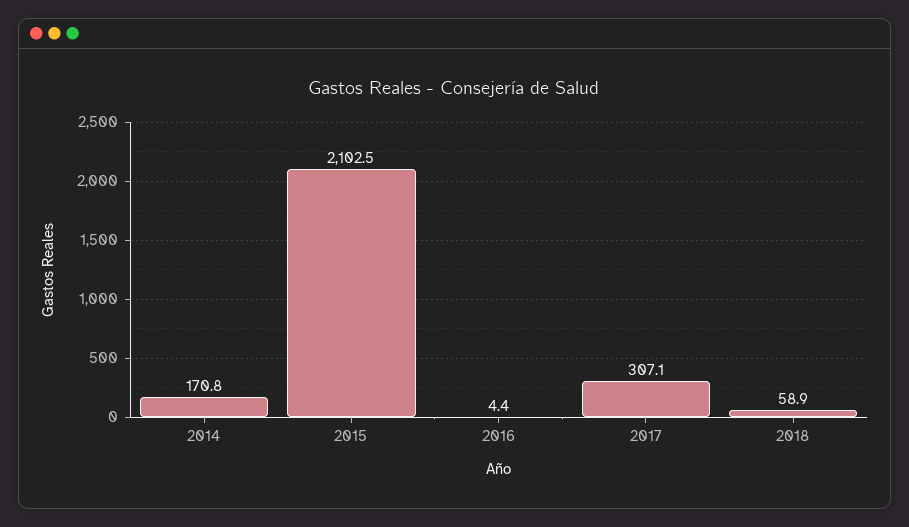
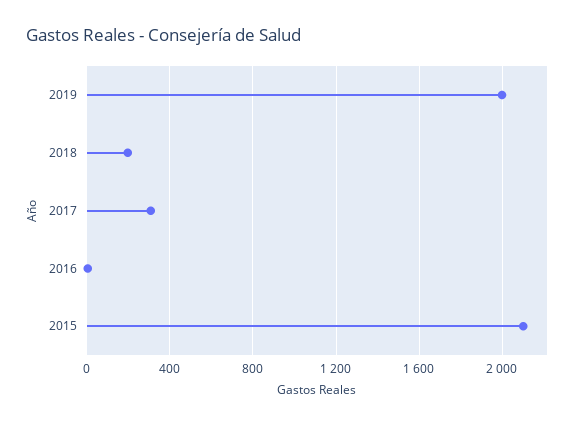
2014: 170.8 -> none
2018: 58.9 -> 200
2019: none -> 2000

